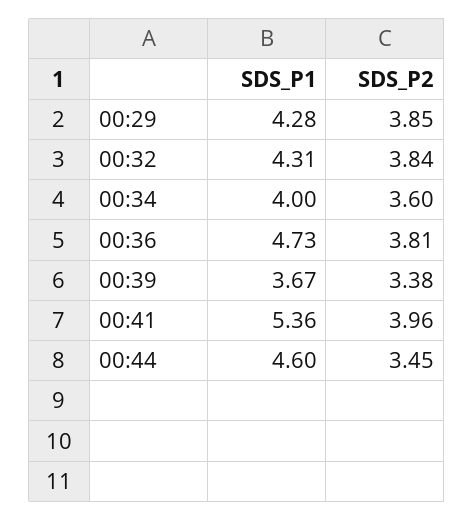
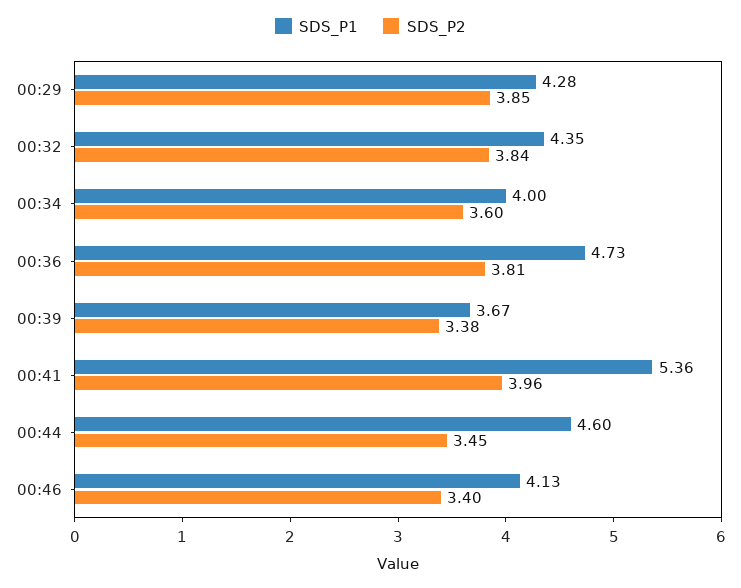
SDS_P1, 00:32: 4.31 -> 4.35
SDS_P1, 00:46: none -> 4.13
SDS_P2, 00:46: none -> 3.4

